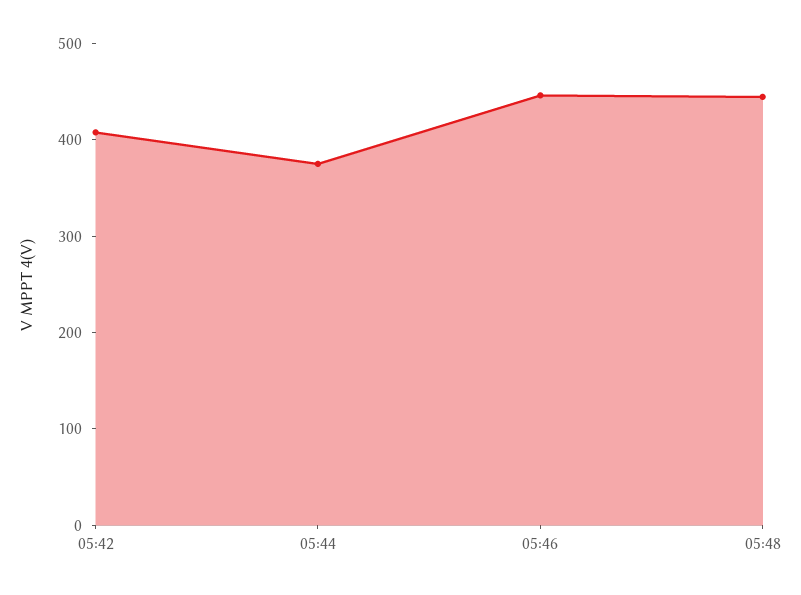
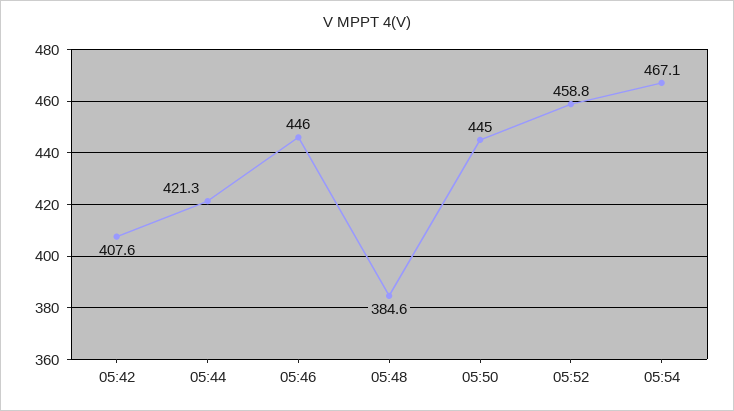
05:44: 380 -> 421.3
05:48: 440 -> 384.6
05:50: none -> 445
05:52: none -> 458.8
05:54: none -> 467.1

